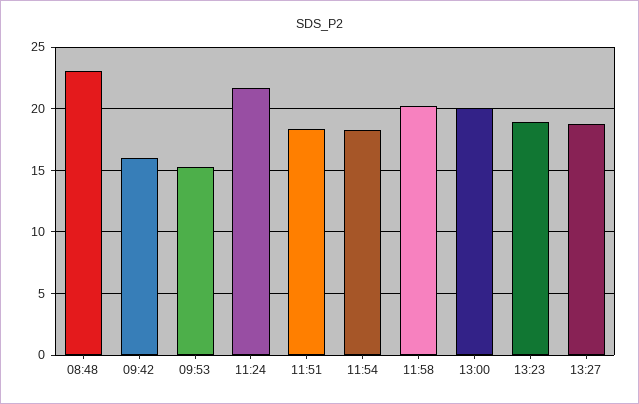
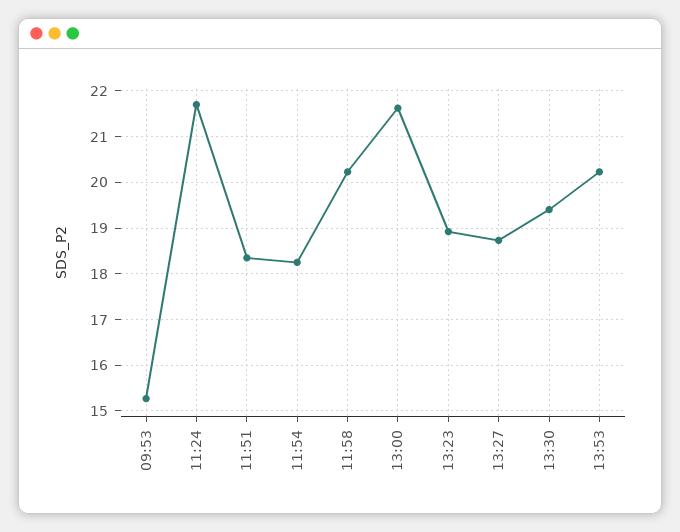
08:48: 23 -> none
09:42: 16 -> none
13:00: 20 -> 21.6
13:30: none -> 19.4
13:53: none -> 20.2

